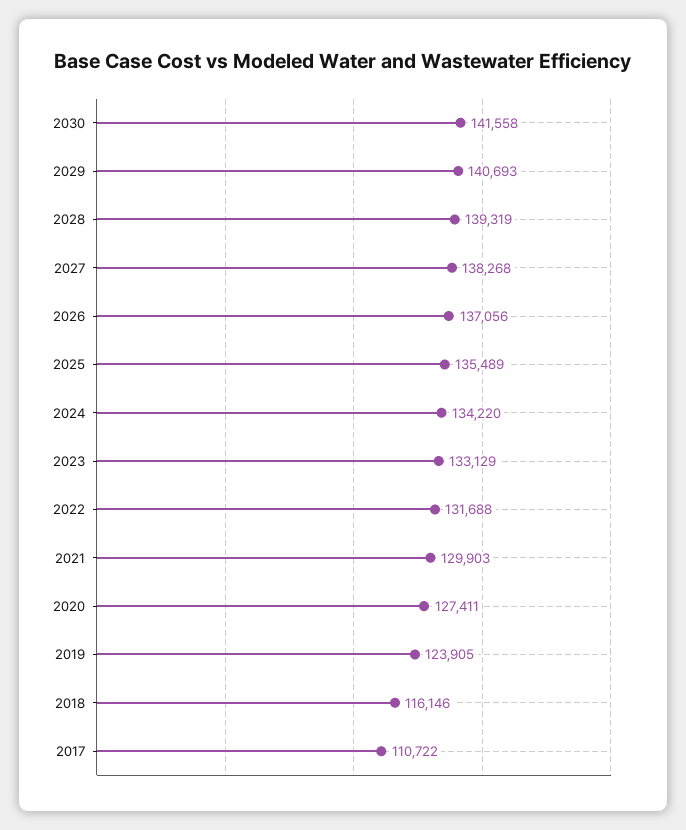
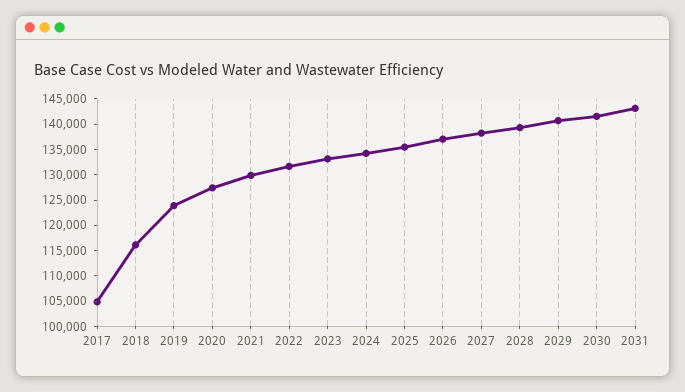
2017: 110722 -> 105000
2031: none -> 142500

